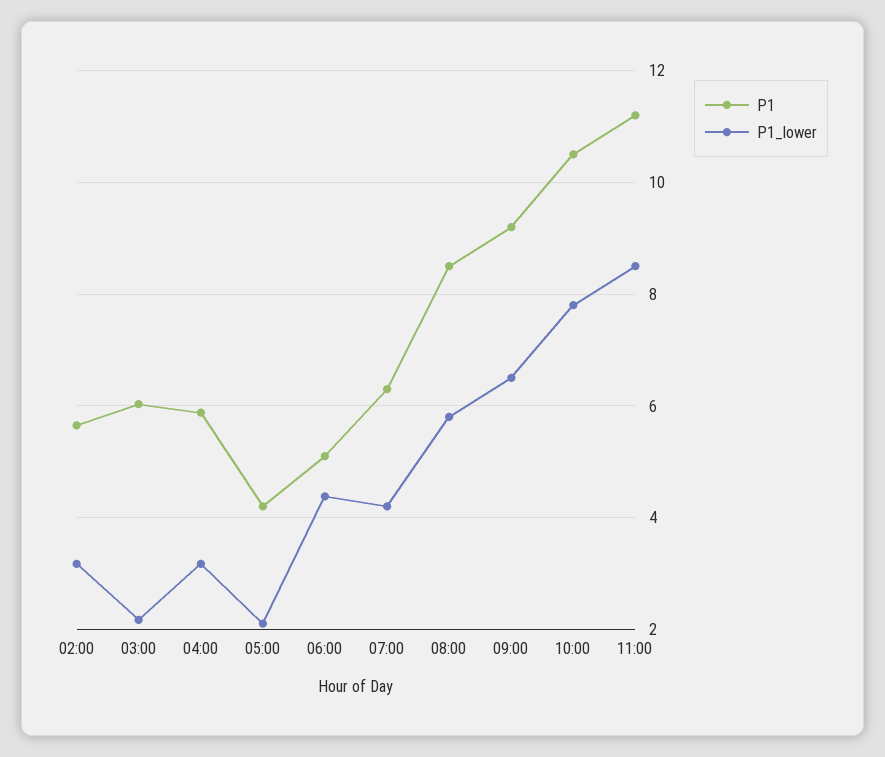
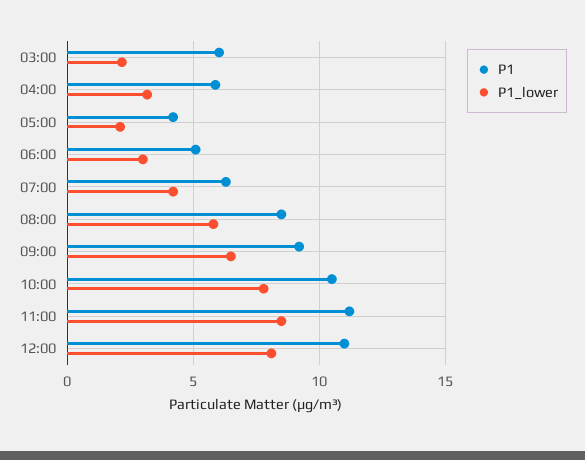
P1, 02:00: 5.6 -> none
P1_lower, 02:00: 3.2 -> none
P1_lower, 06:00: 4.4 -> 3
P1, 12:00: none -> 11
P1_lower, 12:00: none -> 8

